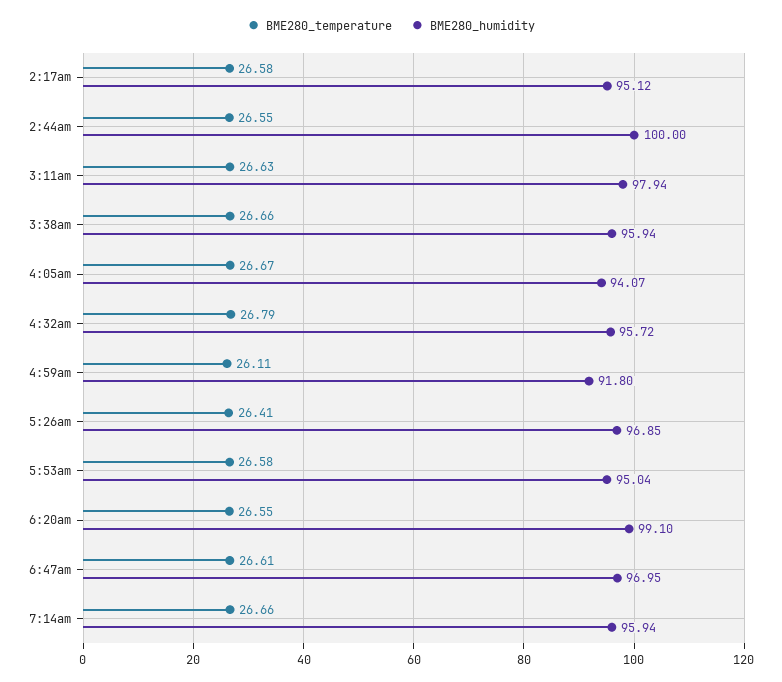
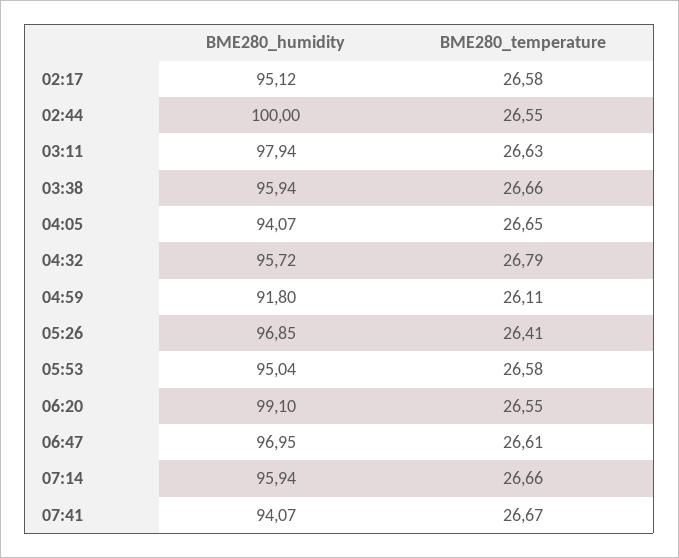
BME280_temperature, 4:05am: 26.67 -> 26.65
BME280_humidity, 07:41: none -> 94.07
BME280_temperature, 07:41: none -> 26.67

